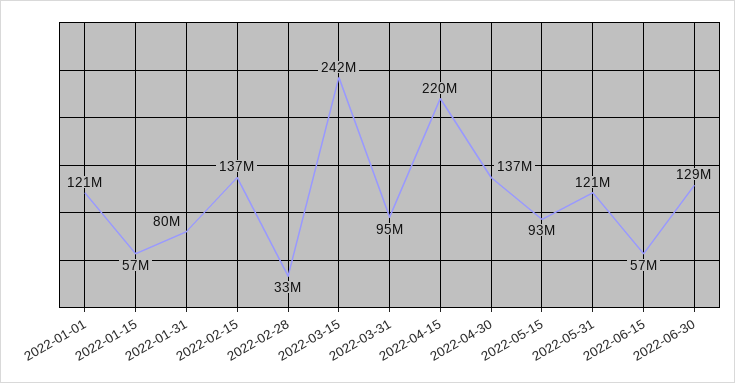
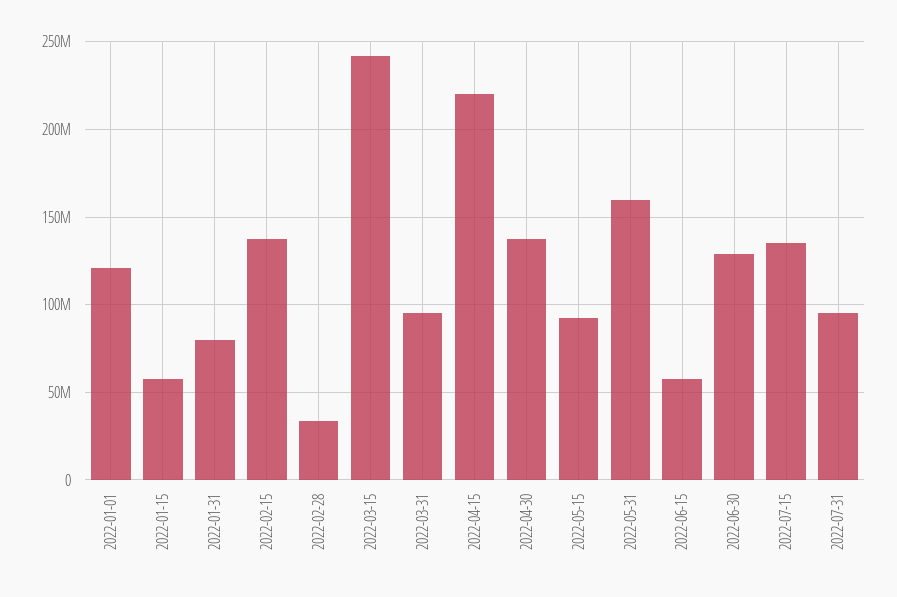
2022-05-31: 121000000 -> 160000000
2022-07-15: none -> 135000000
2022-07-31: none -> 95000000

